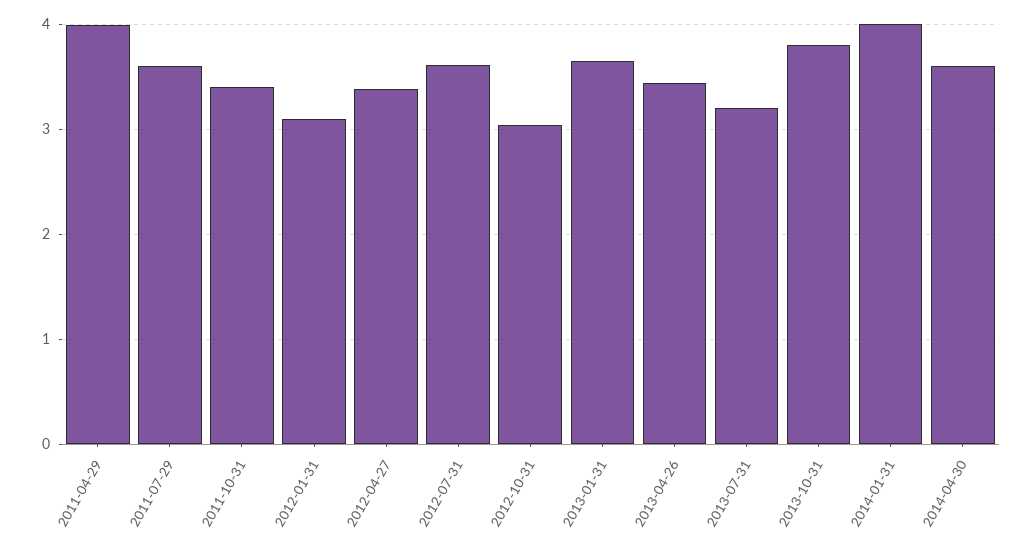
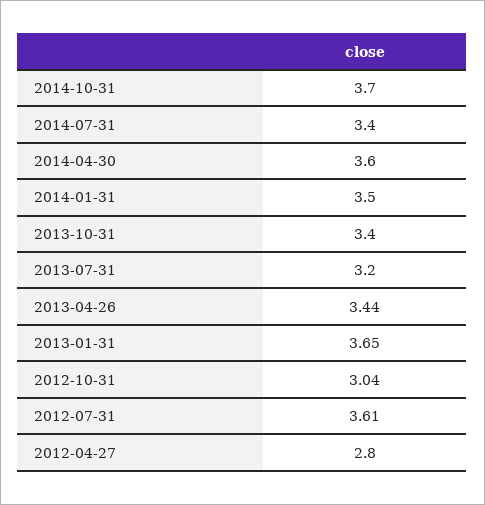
2011-04-29: 4 -> none
2011-07-29: 3.6 -> none
2011-10-31: 3.4 -> none
2012-01-31: 3.1 -> none
2012-04-27: 3.4 -> 2.8
2013-10-31: 3.8 -> 3.4
2014-01-31: 4 -> 3.5
2014-10-31: none -> 3.7
2014-07-31: none -> 3.4

